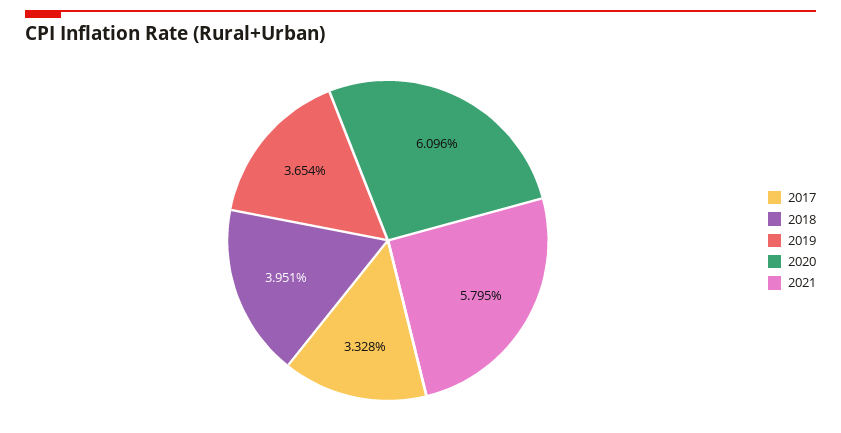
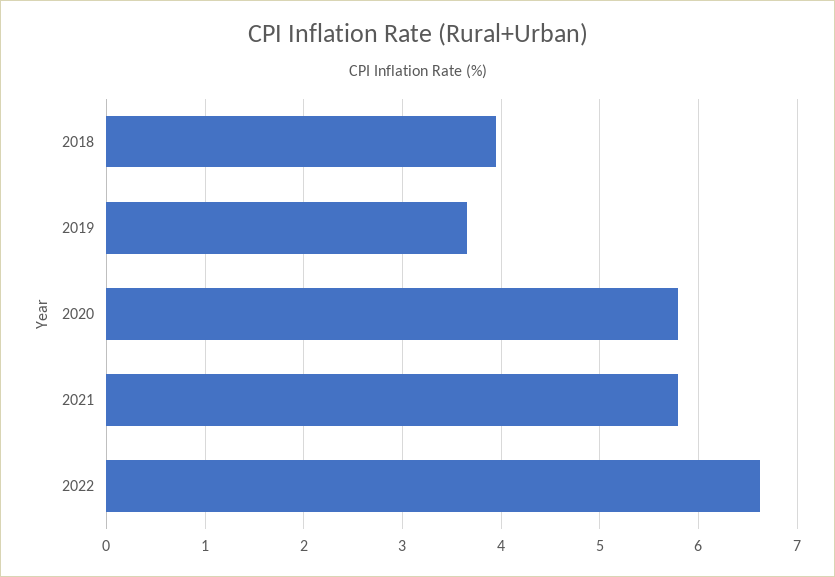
2017: 3.328 -> none
2020: 6.096 -> 5.8
2022: none -> 6.6

